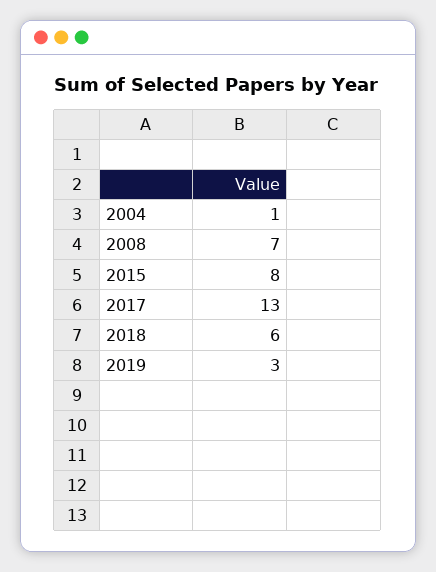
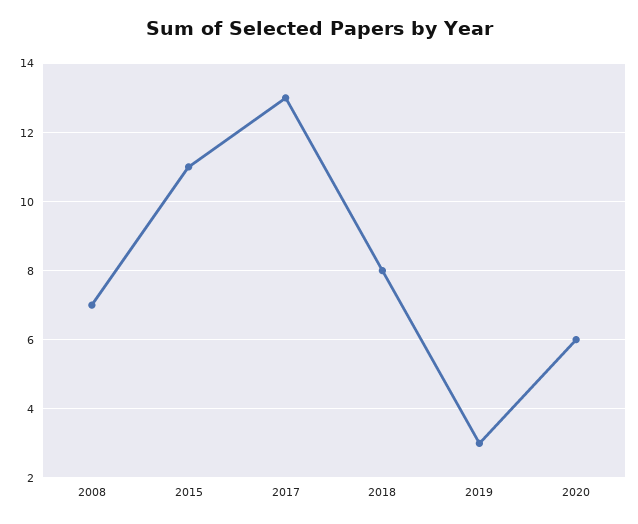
2004: 1 -> none
2015: 8 -> 11
2018: 6 -> 8
2020: none -> 6

